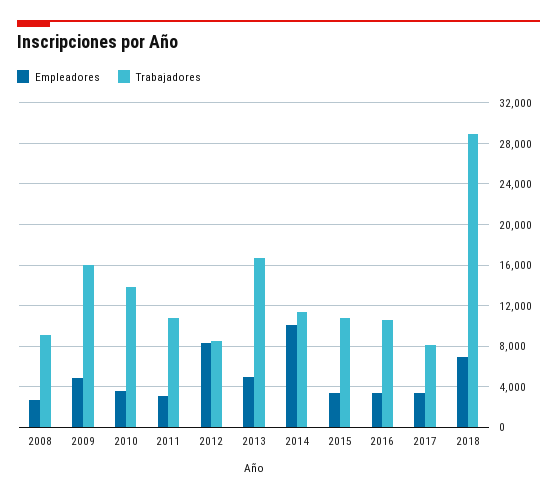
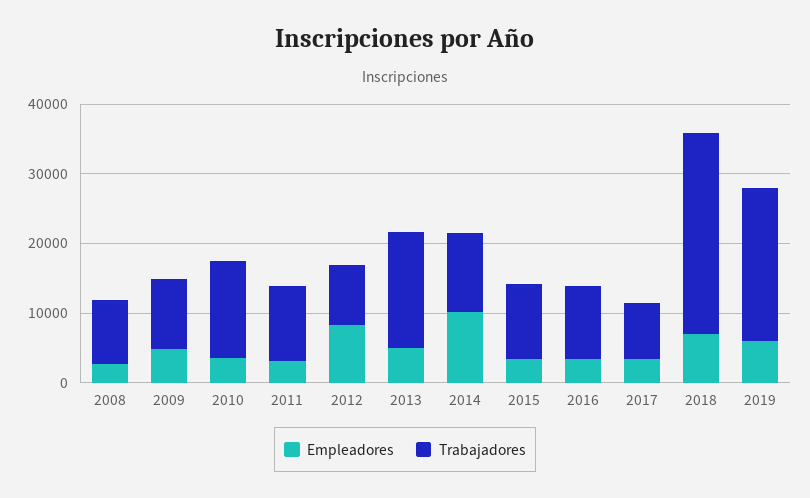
Trabajadores, 2009: 16000 -> 10000
Empleadores, 2019: none -> 6000
Trabajadores, 2019: none -> 22000

